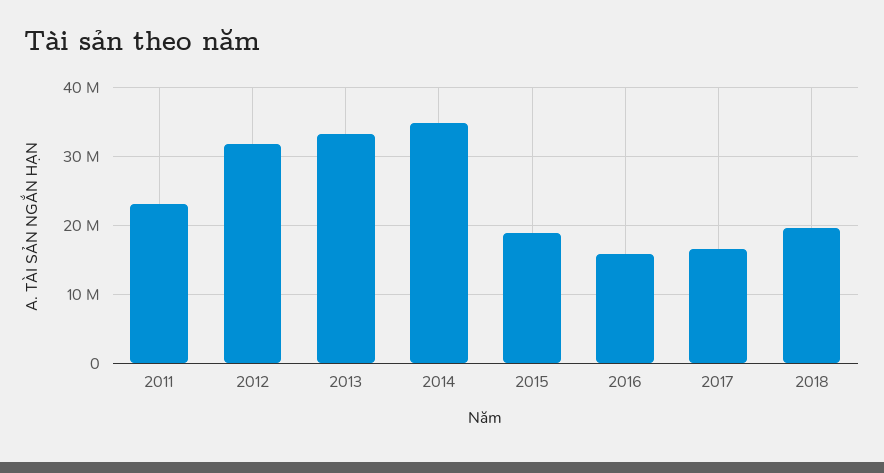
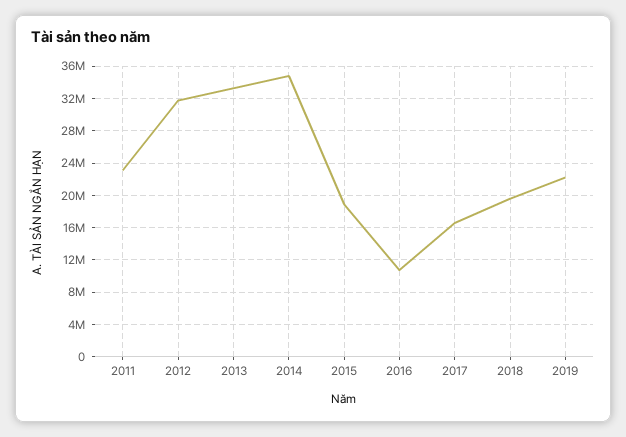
2016: 16000000 -> 11000000
2019: none -> 22000000

